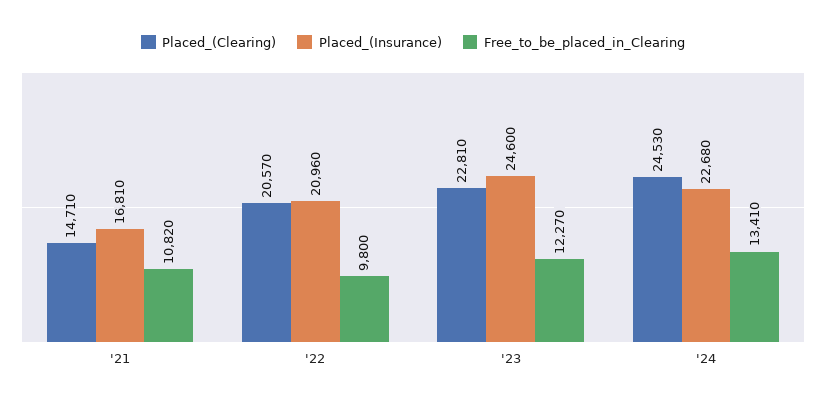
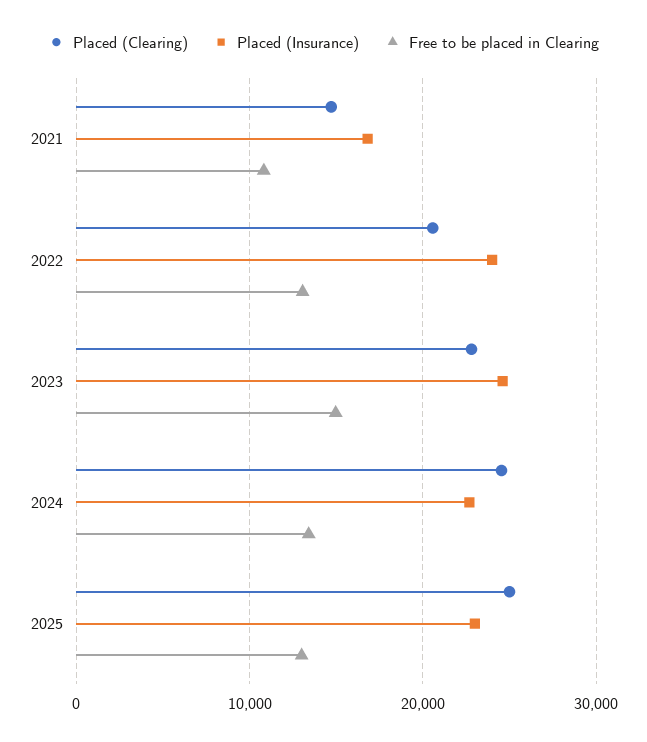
Placed_(Insurance), '22: 20960 -> 24000
Free_to_be_placed_in_Clearing, '22: 9800 -> 13000
Free_to_be_placed_in_Clearing, '23: 12270 -> 15000
Placed_(Clearing), 2025: none -> 25000
Placed_(Insurance), 2025: none -> 23000
Free_to_be_placed_in_Clearing, 2025: none -> 13000

